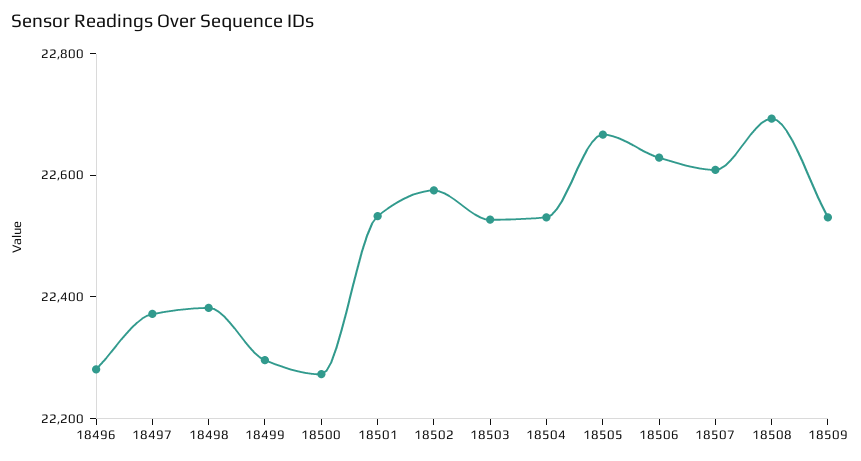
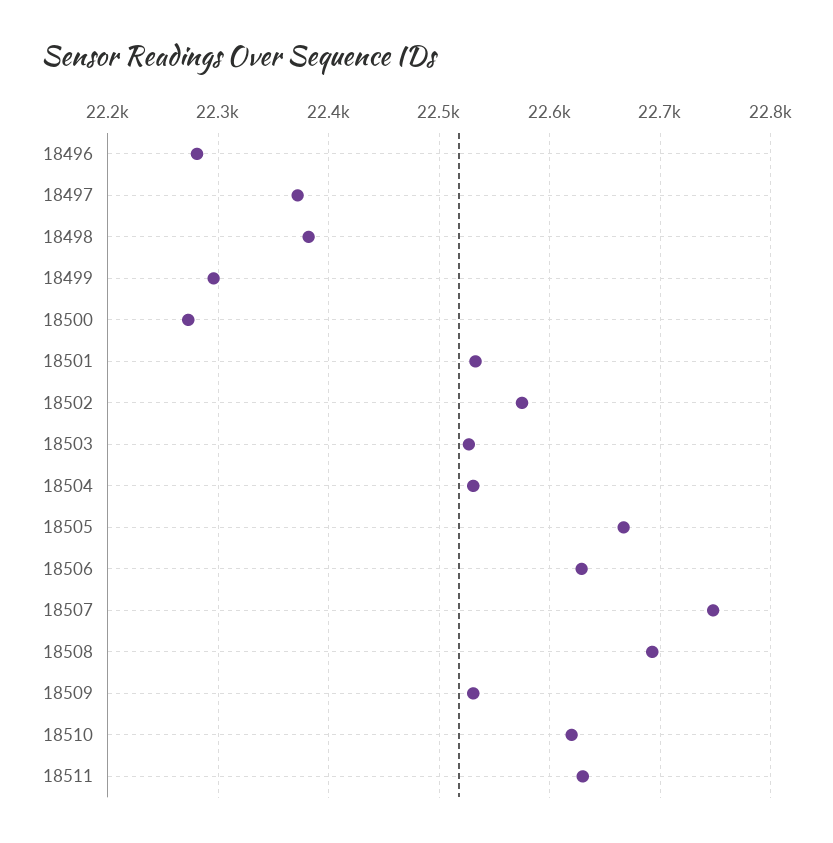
18507: 22600 -> 22750
18510: none -> 22620
18511: none -> 22630

